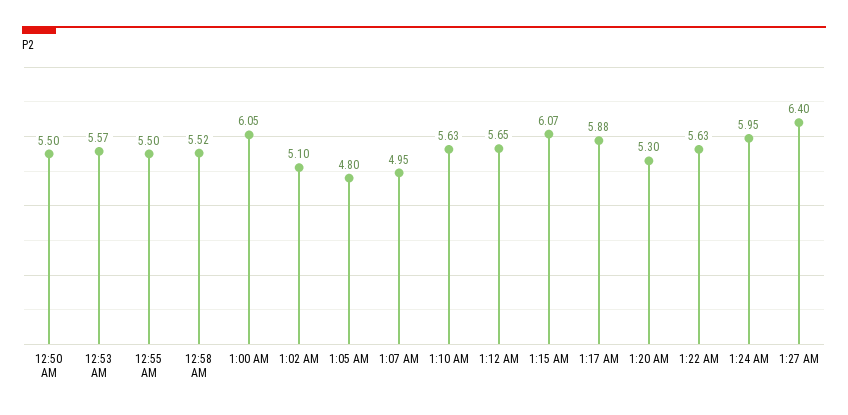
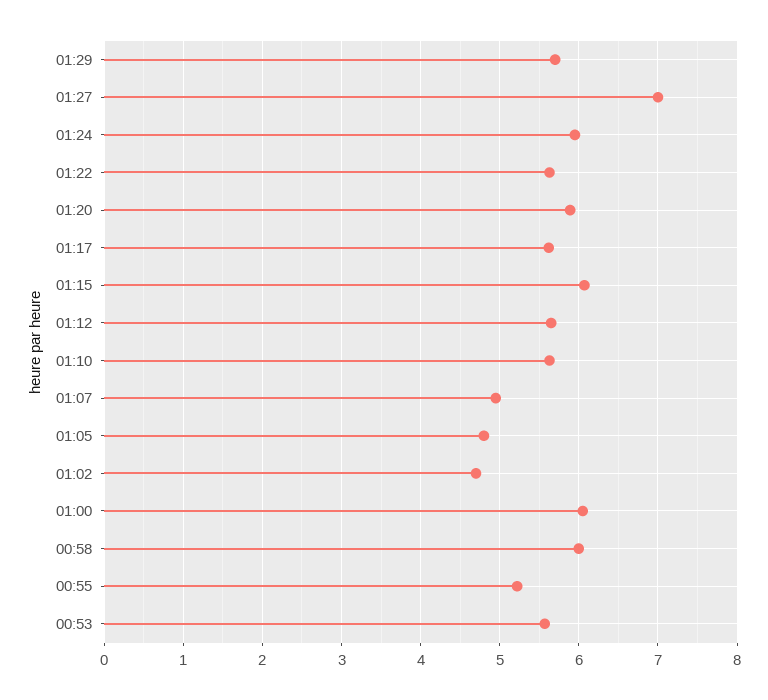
12:50 AM: 5.5 -> none
12:55 AM: 5.5 -> 5.2
12:58 AM: 5.52 -> 6
1:02 AM: 5.1 -> 4.7
1:17 AM: 5.88 -> 5.6
1:20 AM: 5.3 -> 5.9
1:27 AM: 6.4 -> 7
01:29: none -> 5.7

